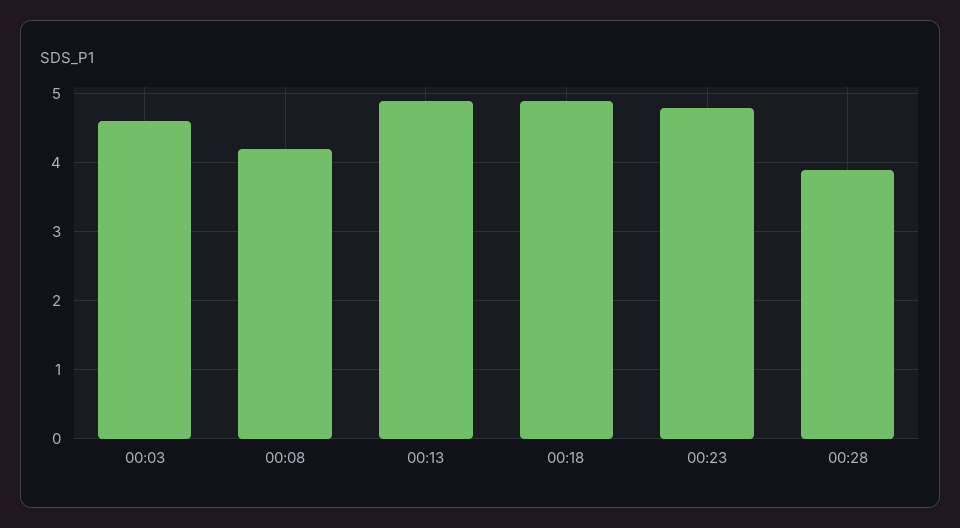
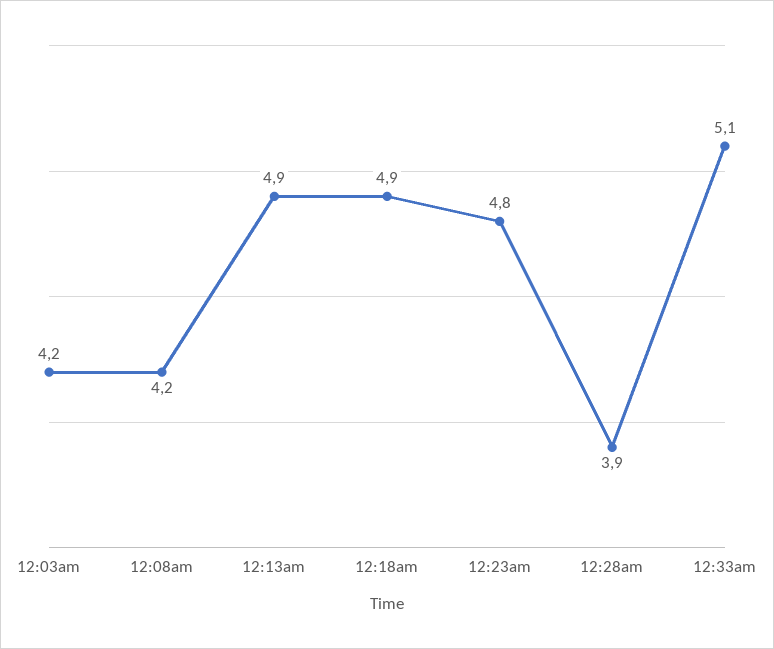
00:03: 4.6 -> 4.2
12:33am: none -> 5.1

